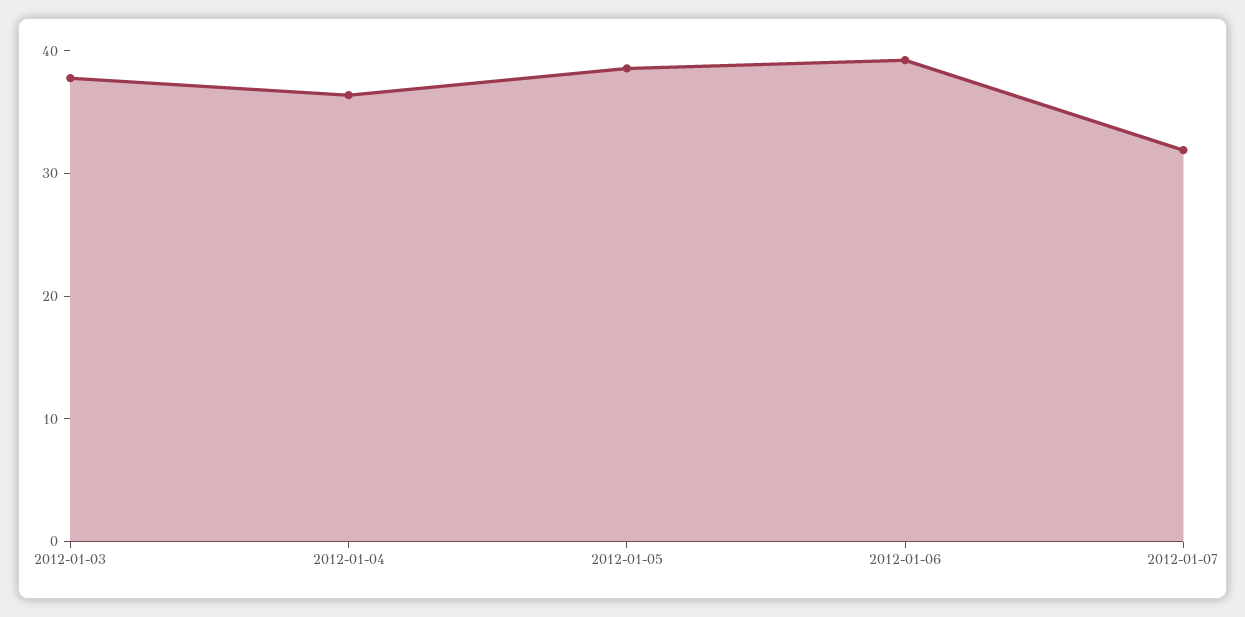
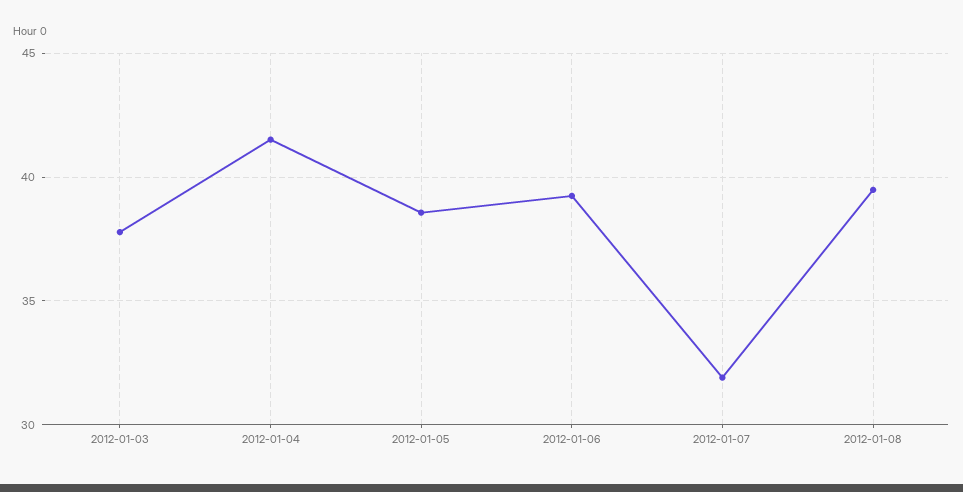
2012-01-04: 36 -> 41.5
2012-01-08: none -> 39.5

